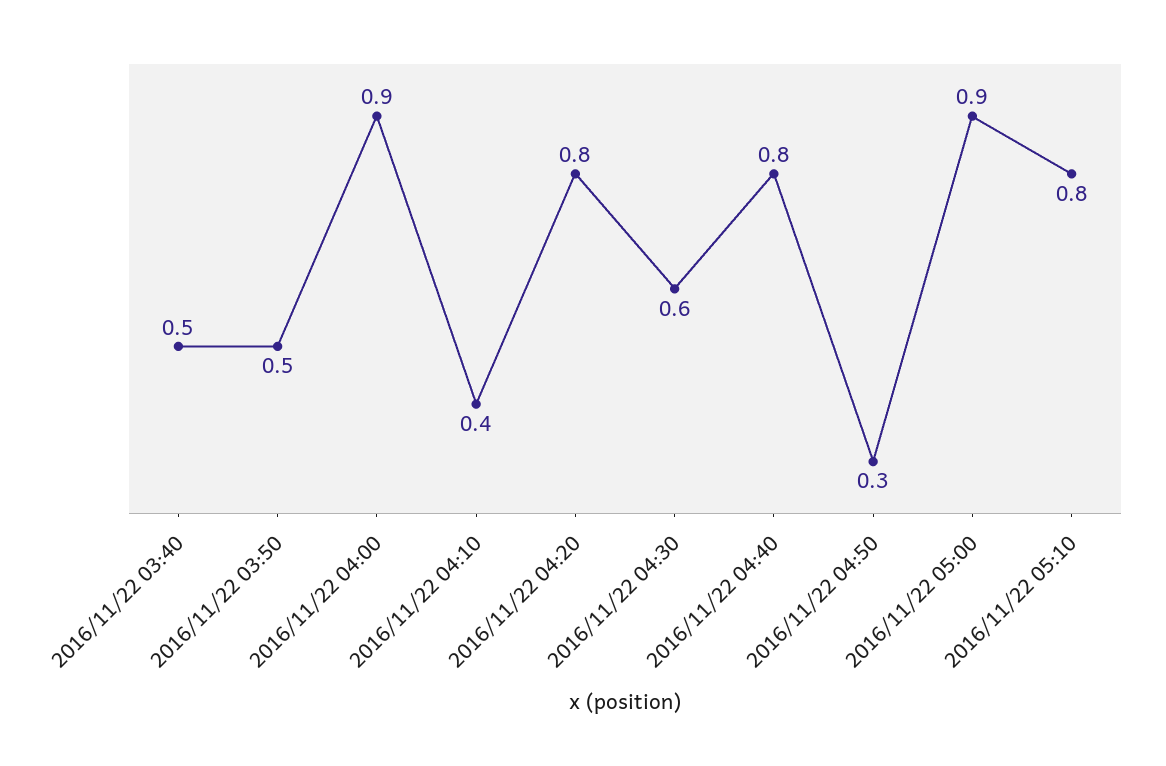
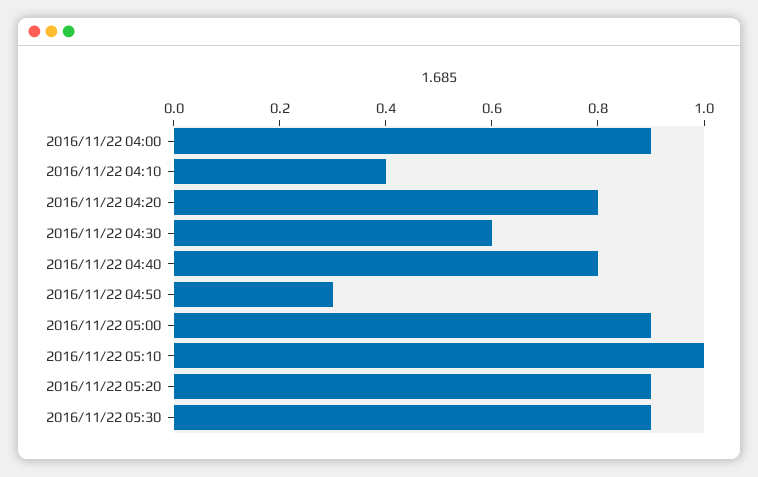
2016/11/22 03:40: 0.5 -> none
2016/11/22 03:50: 0.5 -> none
2016/11/22 05:10: 0.8 -> 1
2016/11/22 05:20: none -> 0.9
2016/11/22 05:30: none -> 0.9

